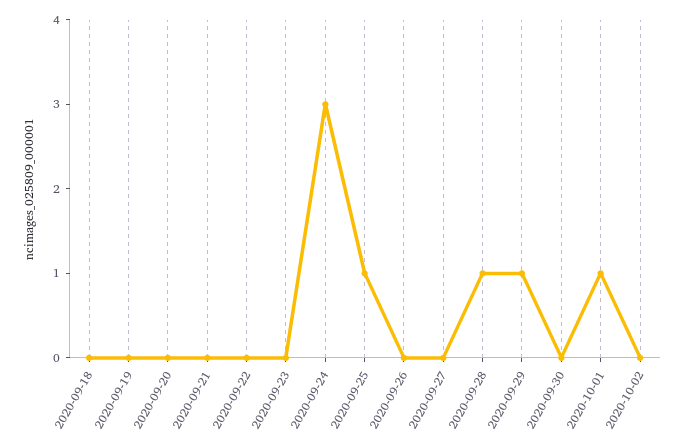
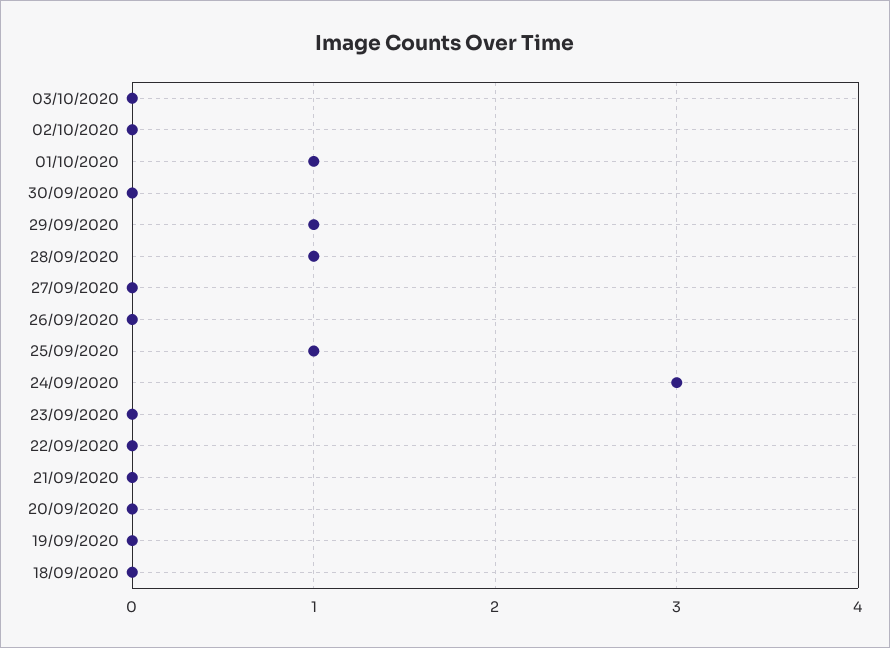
03/10/2020: none -> 0

